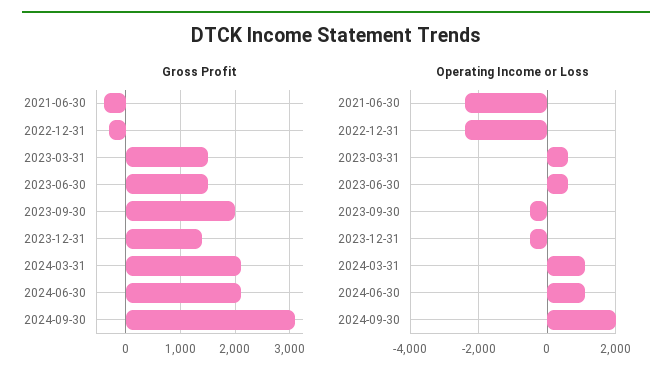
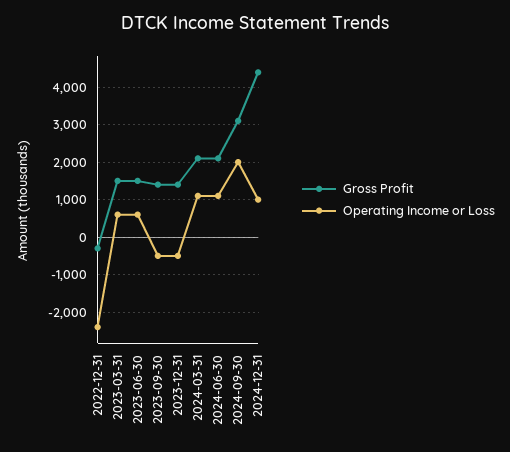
Gross Profit, 2021-06-30: -400 -> none
Gross Profit, 2023-09-30: 2000 -> 1400
Operating Income or Loss, 2021-06-30: -2400 -> none
Gross Profit, 2024-12-31: none -> 4400
Operating Income or Loss, 2024-12-31: none -> 1000

